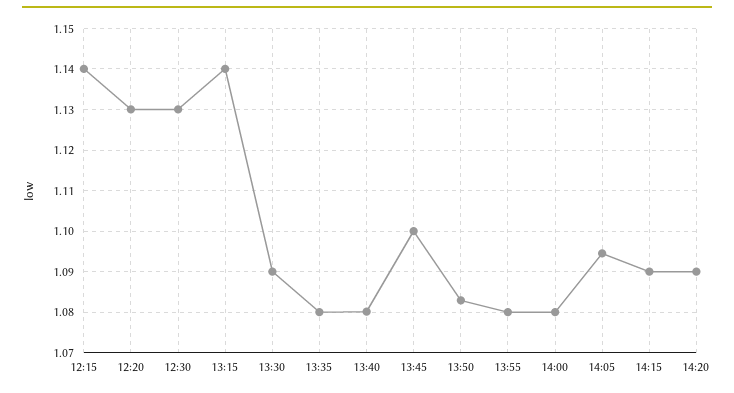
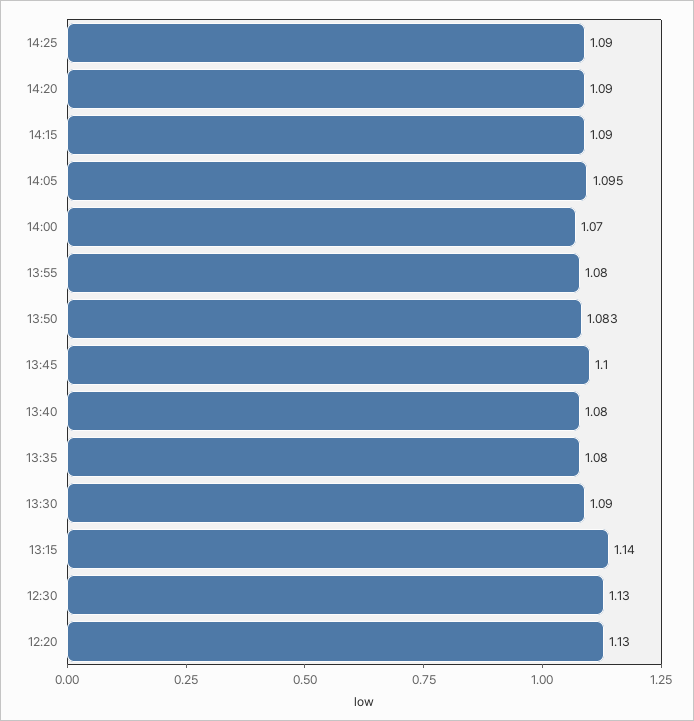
12:15: 1.14 -> none
14:00: 1.08 -> 1.07
14:25: none -> 1.09

